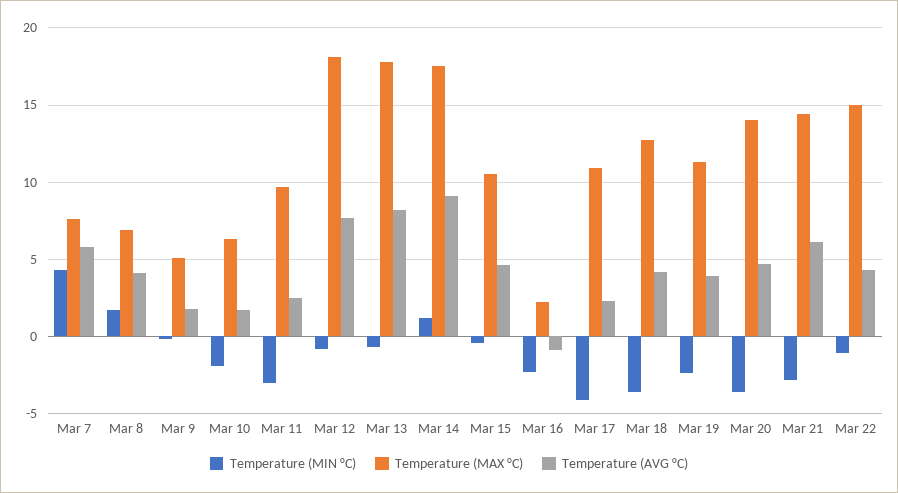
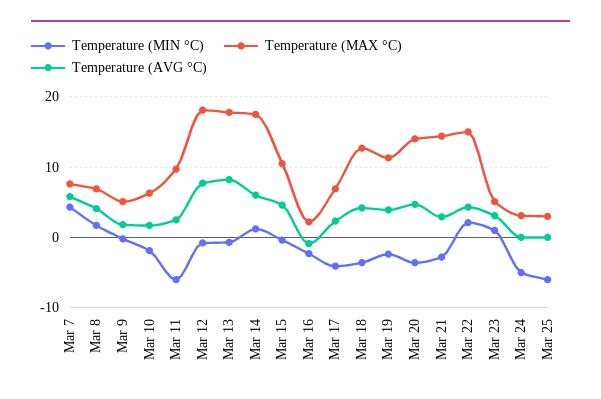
Temperature (MIN °C), Mar 11: -3 -> -6
Temperature (AVG °C), Mar 14: 9 -> 6
Temperature (MAX °C), Mar 17: 11 -> 7
Temperature (AVG °C), Mar 21: 6 -> 3
Temperature (MIN °C), Mar 22: -1 -> 2
Temperature (MIN °C), Mar 23: none -> 1
Temperature (MAX °C), Mar 23: none -> 5
Temperature (AVG °C), Mar 23: none -> 3
Temperature (MIN °C), Mar 24: none -> -5
Temperature (MAX °C), Mar 24: none -> 3
Temperature (AVG °C), Mar 24: none -> 0
Temperature (MIN °C), Mar 25: none -> -6
Temperature (MAX °C), Mar 25: none -> 3
Temperature (AVG °C), Mar 25: none -> 0

